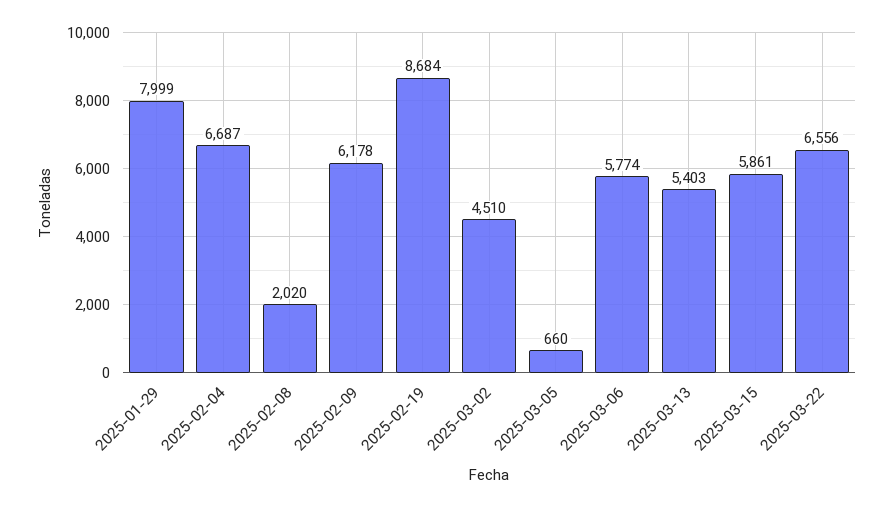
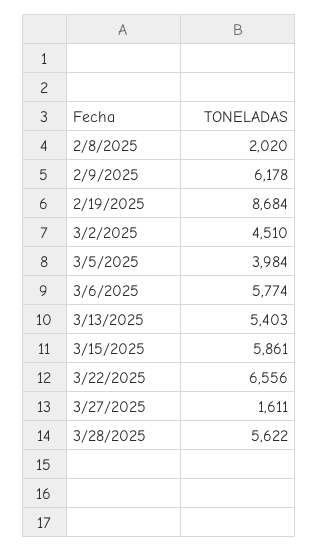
2025-01-29: 7999 -> none
2025-02-04: 6687 -> none
2025-03-05: 660 -> 3984
3/27/2025: none -> 1611
3/28/2025: none -> 5622

